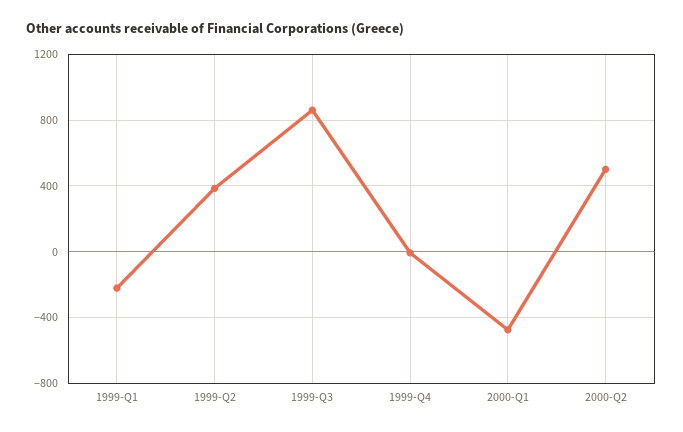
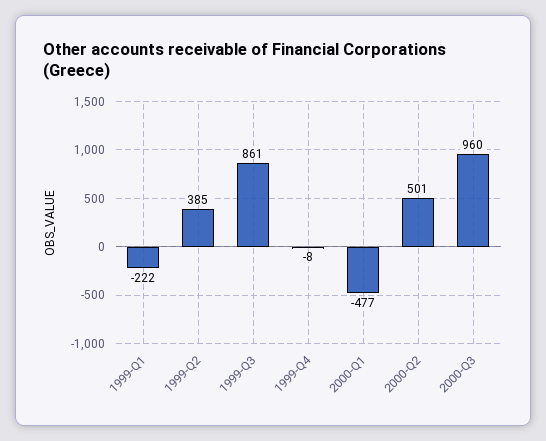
2000-Q3: none -> 960

